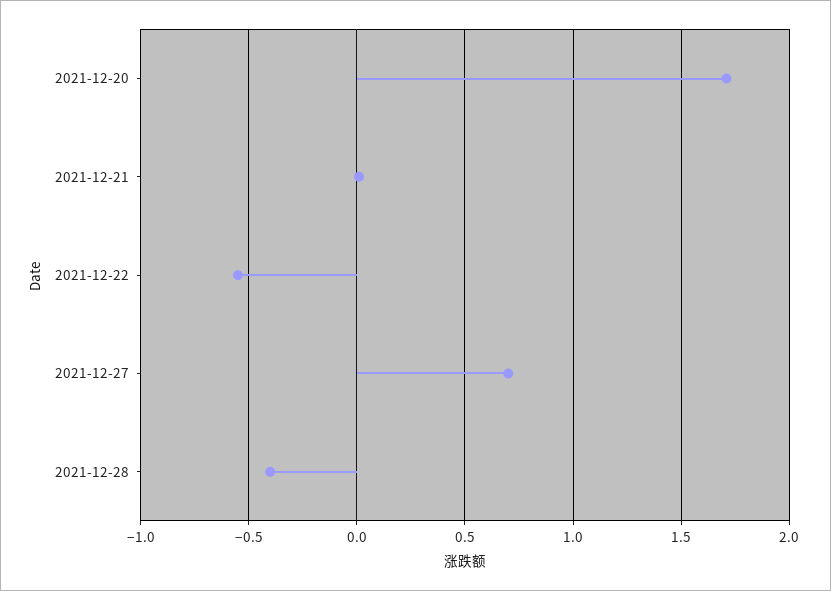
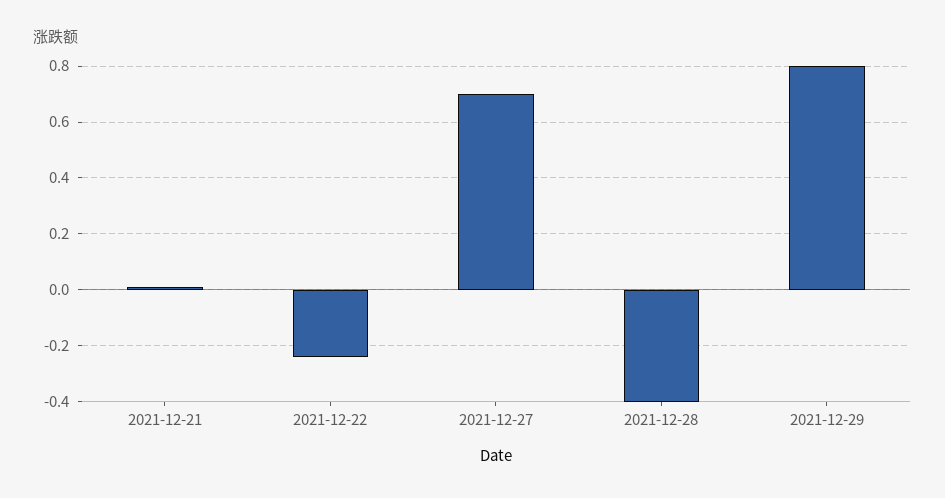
2021-12-20: 1.7 -> none
2021-12-22: -0.55 -> -0.25
2021-12-29: none -> 0.8

